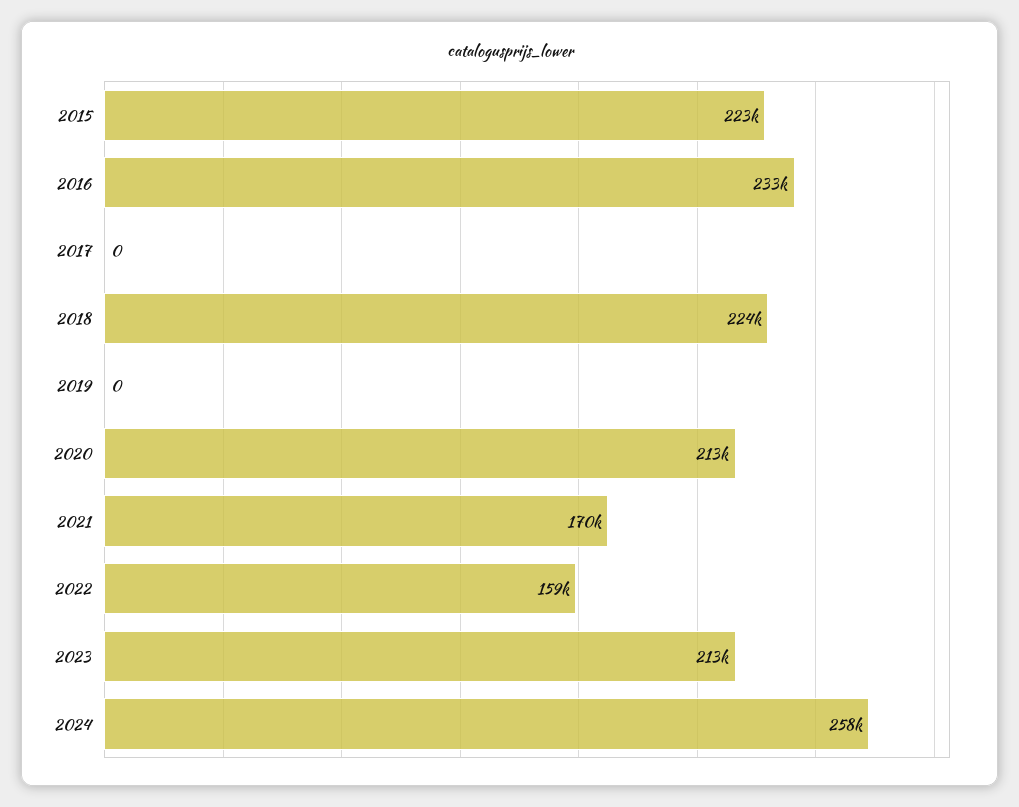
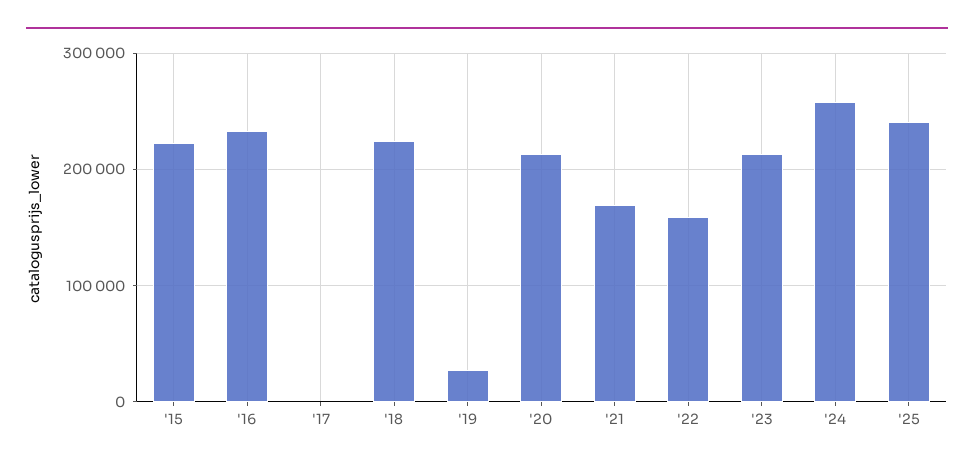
2019: 0 -> 30000
'25: none -> 240000

